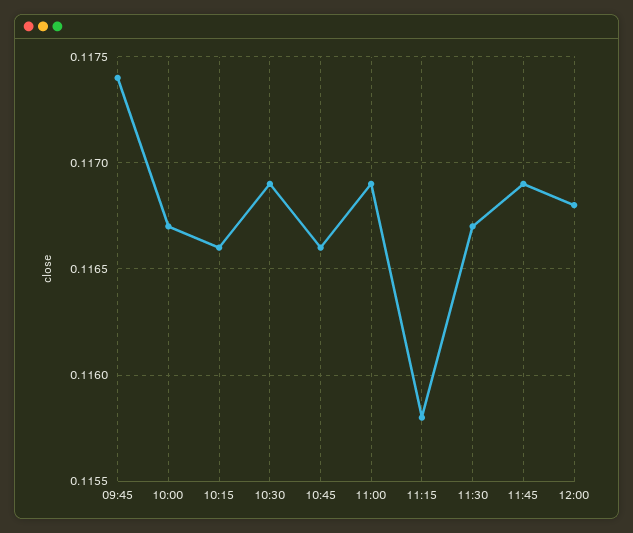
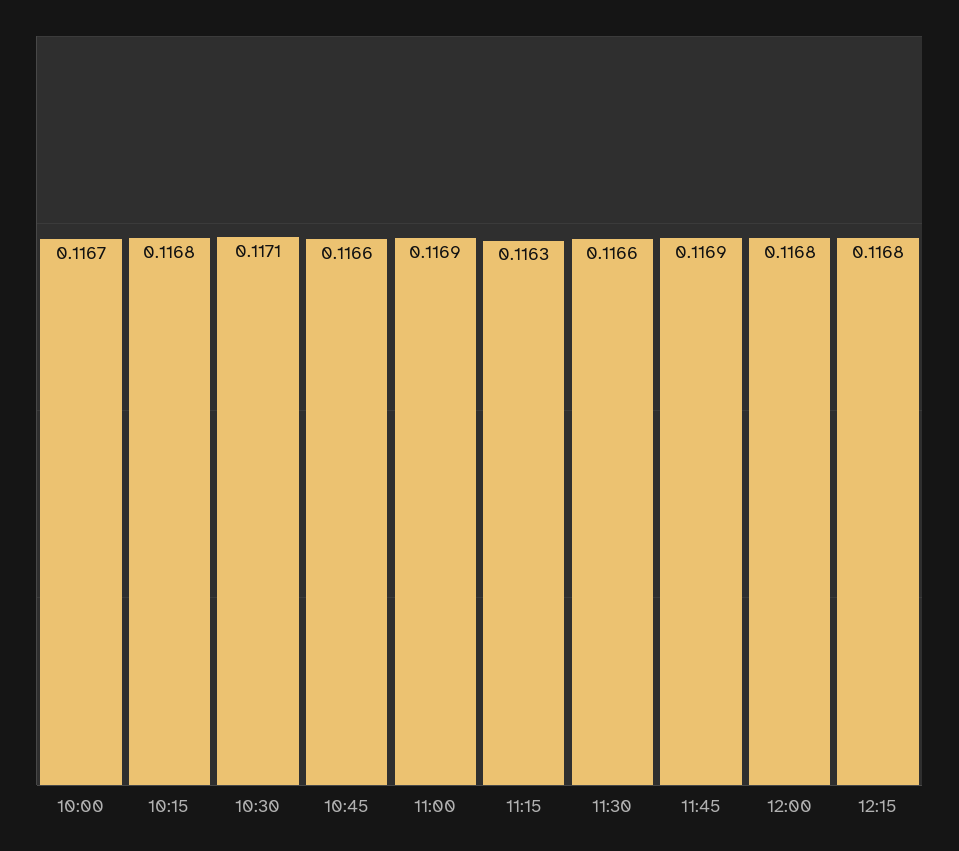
09:45: 0.1174 -> none
10:15: 0.1166 -> 0.1168
10:30: 0.1169 -> 0.1171
11:15: 0.1158 -> 0.1163
11:30: 0.1167 -> 0.1166
12:15: none -> 0.1168

